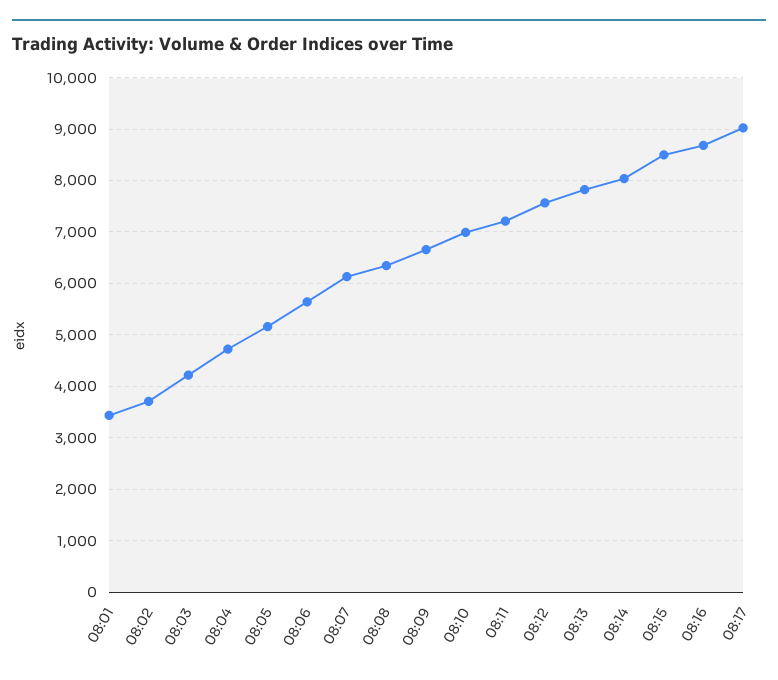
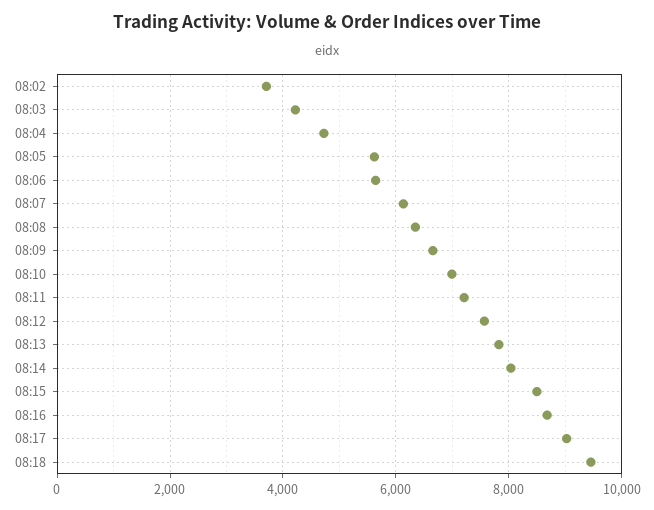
08:01: 3400 -> none
08:05: 5200 -> 5600
08:18: none -> 9400

